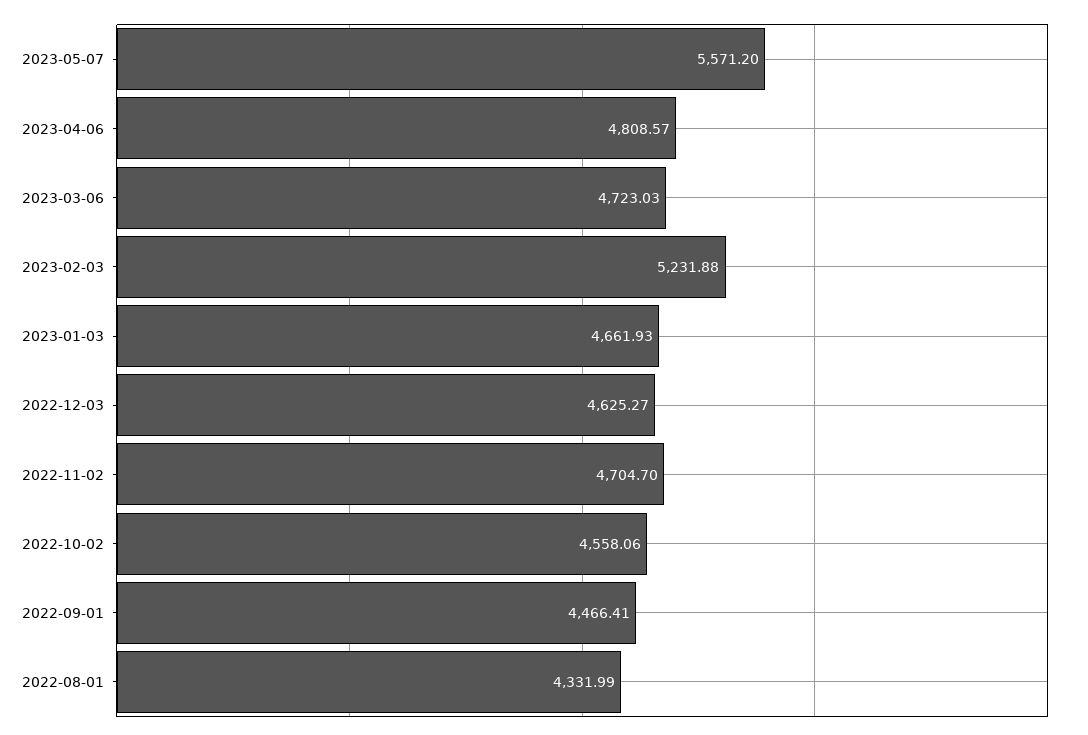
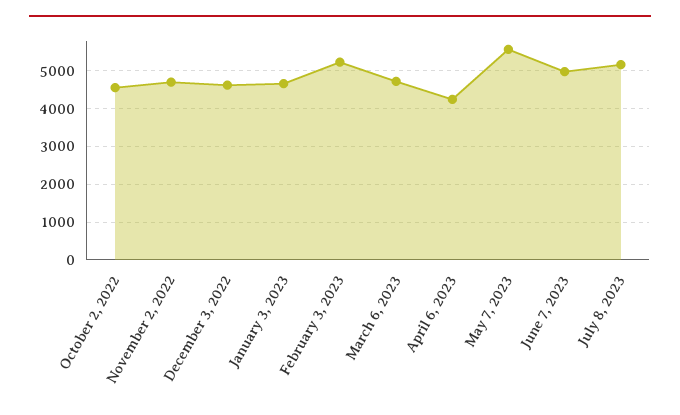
2023-04-06: 4808.57 -> 4200
2022-09-01: 4466.41 -> none
2022-08-01: 4331.99 -> none
June 7, 2023: none -> 5000
July 8, 2023: none -> 5200

